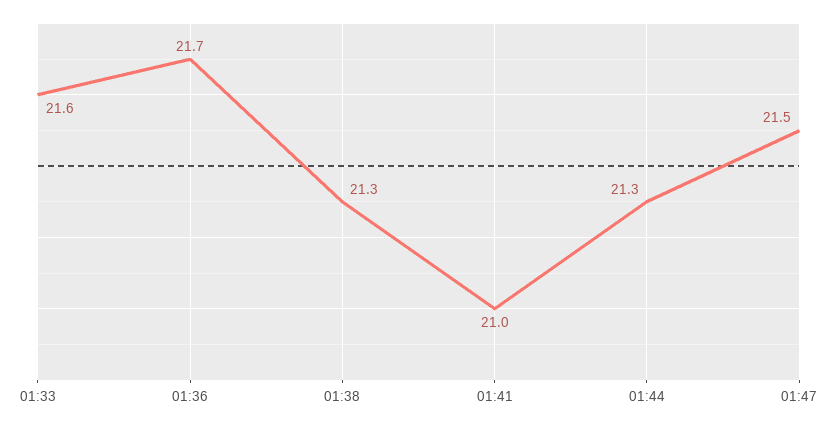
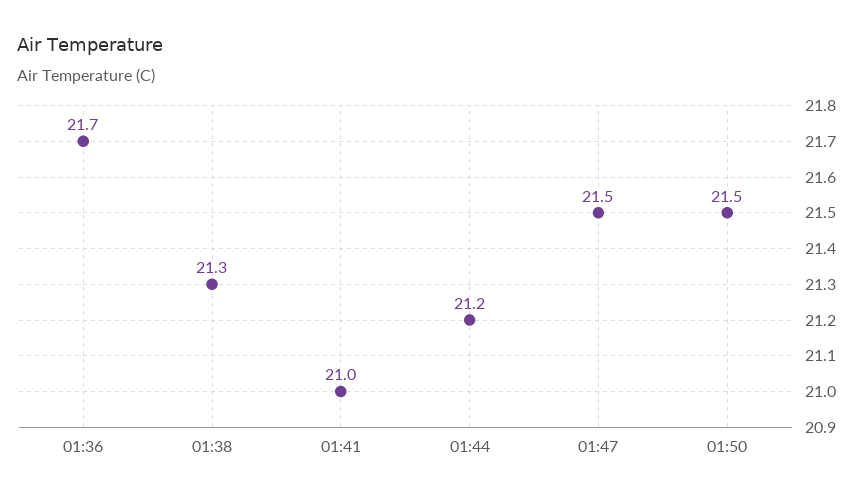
01:33: 21.6 -> none
01:44: 21.3 -> 21.2
01:50: none -> 21.5

